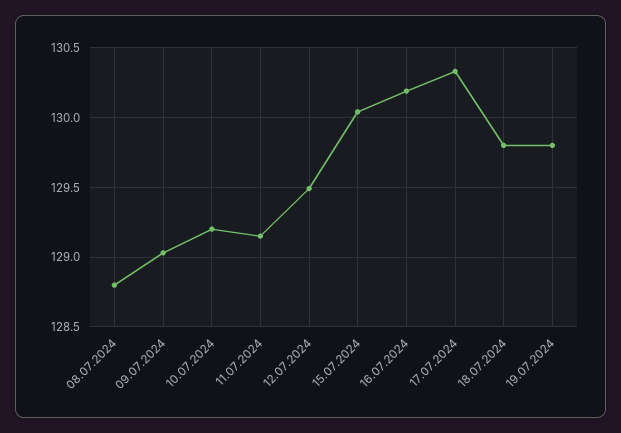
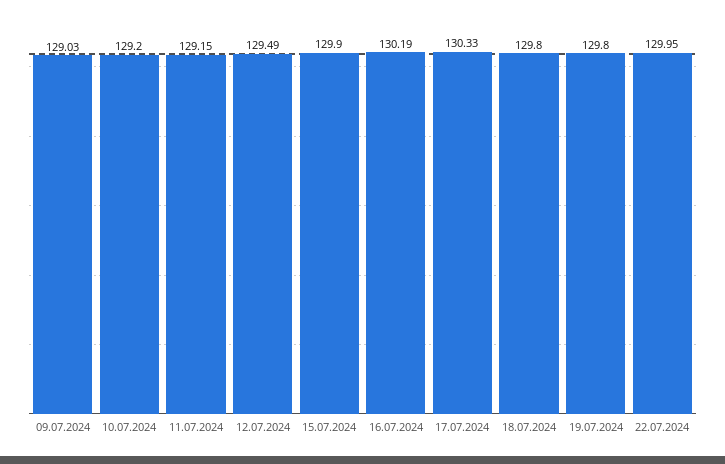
08.07.2024: 128.8 -> none
15.07.2024: 130.05 -> 129.9
22.07.2024: none -> 129.95

